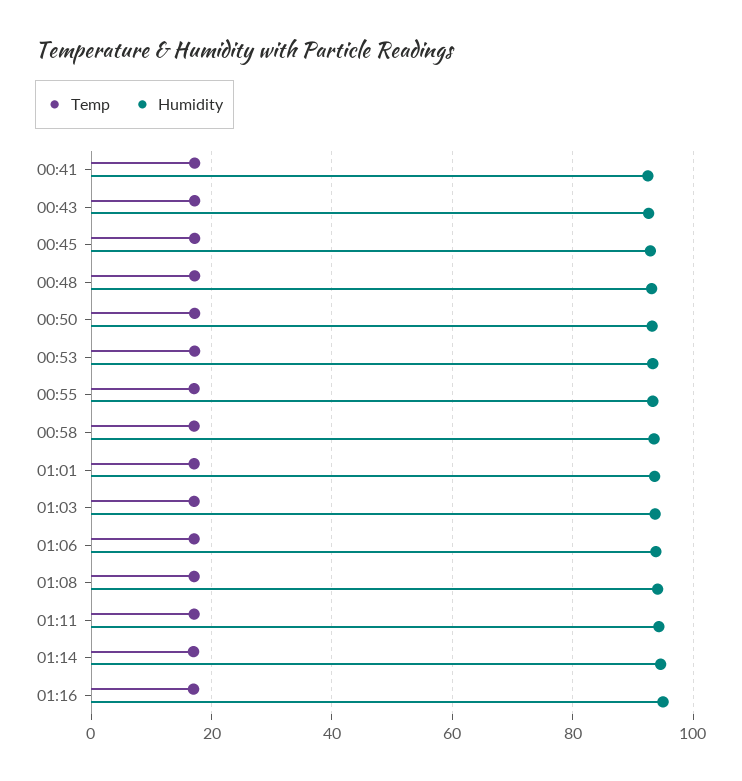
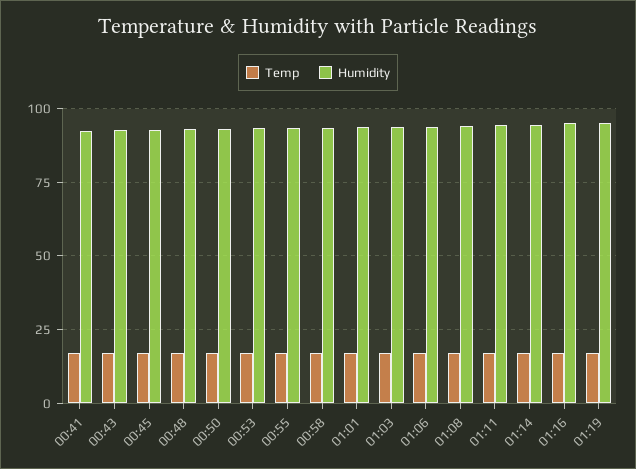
Temp, 01:19: none -> 17.5
Humidity, 01:19: none -> 95

